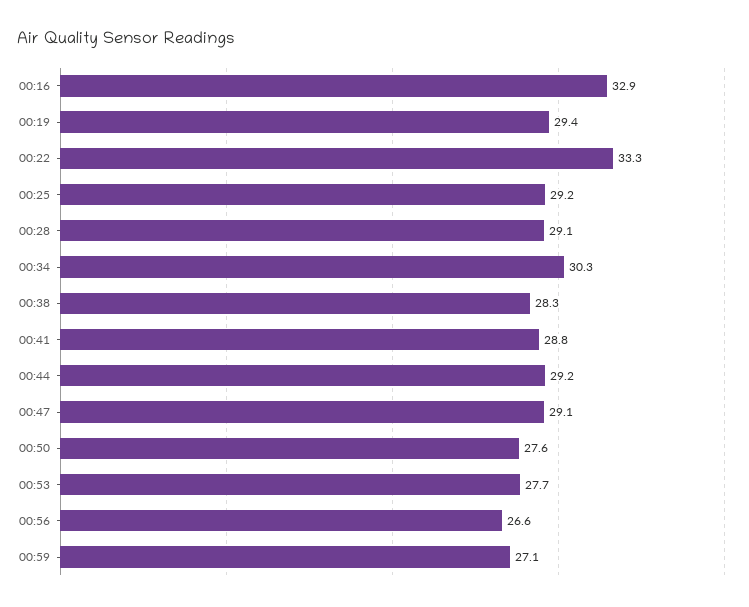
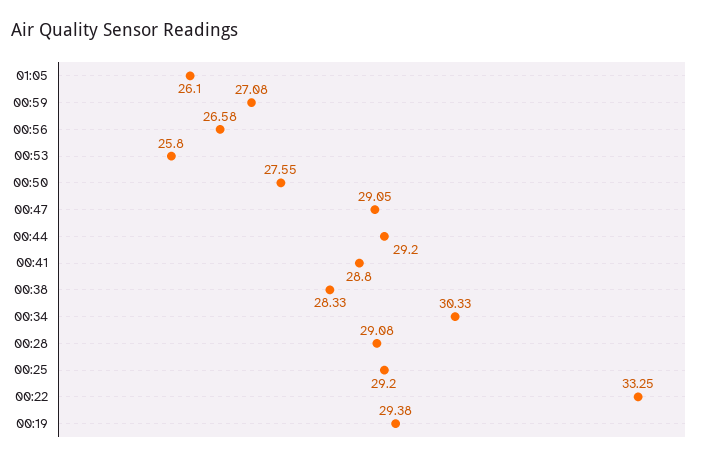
00:16: 32.9 -> none
00:53: 27.7 -> 25.8
01:05: none -> 26.1

